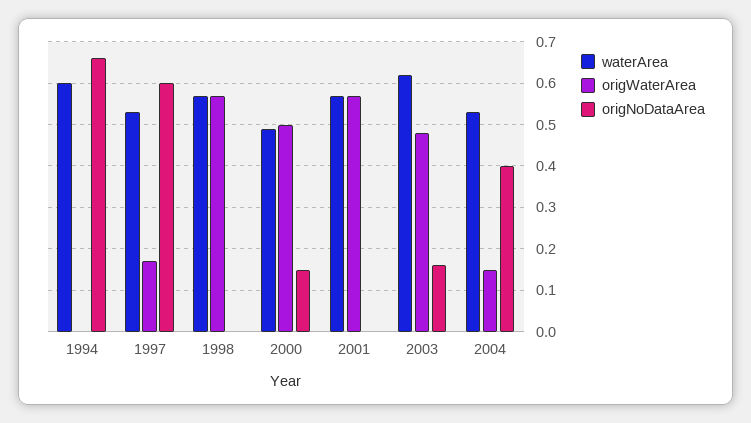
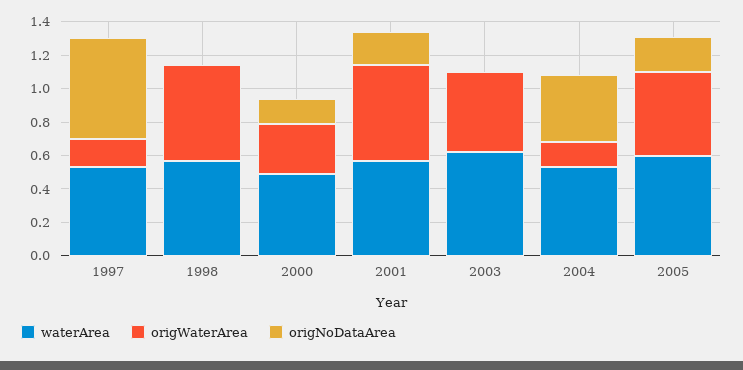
waterArea, 1994: 0.6 -> none
origWaterArea, 1994: 0 -> none
origNoDataArea, 1994: 0.65 -> none
origWaterArea, 2000: 0.5 -> 0.3
origNoDataArea, 2001: 0 -> 0.2
origNoDataArea, 2003: 0.15 -> 0
waterArea, 2005: none -> 0.6
origWaterArea, 2005: none -> 0.5
origNoDataArea, 2005: none -> 0.2

